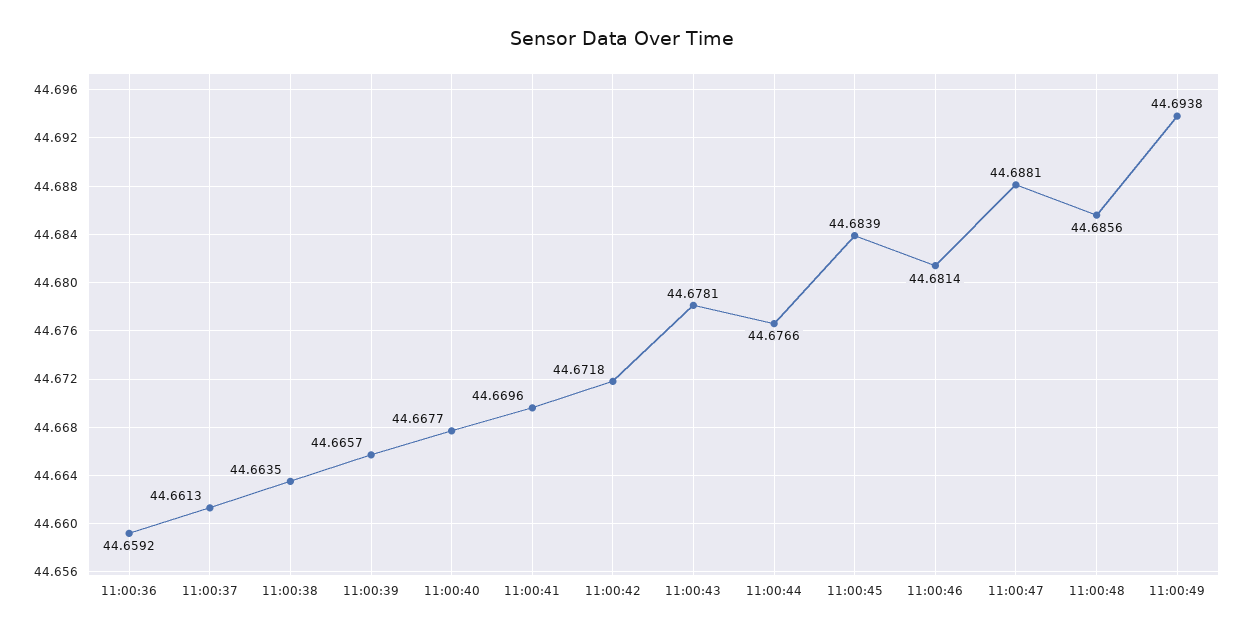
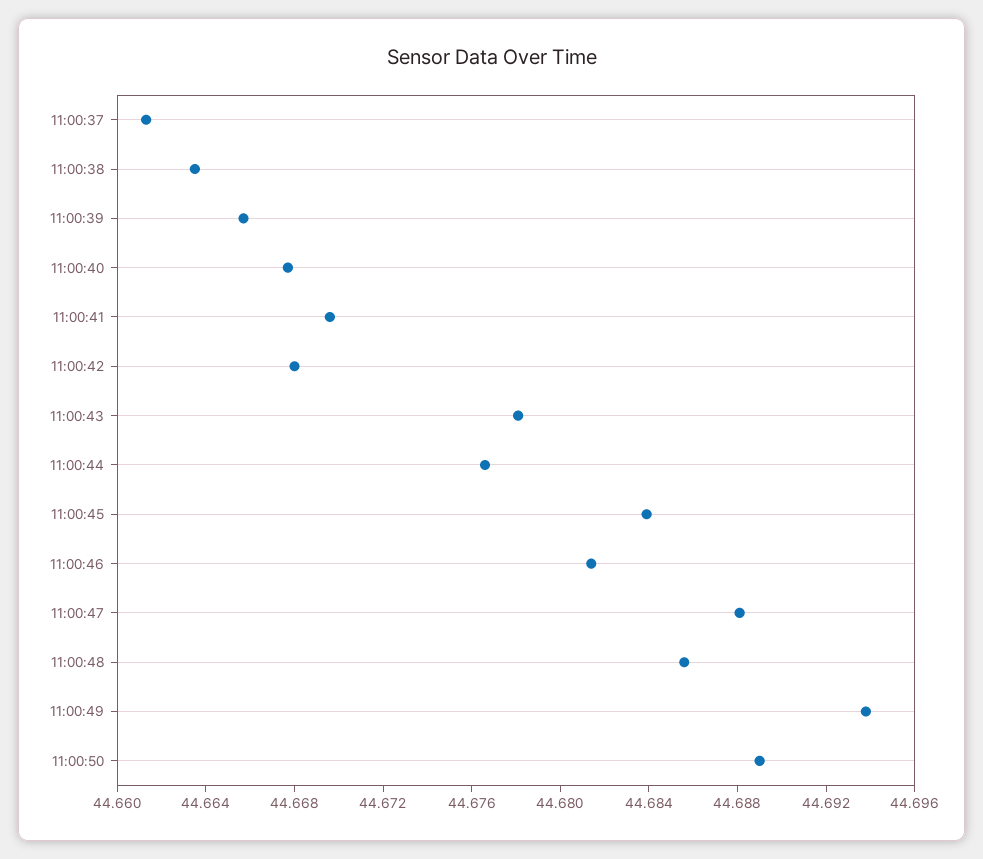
11:00:36: 44.6592 -> none
11:00:42: 44.6718 -> 44.668
11:00:50: none -> 44.689

